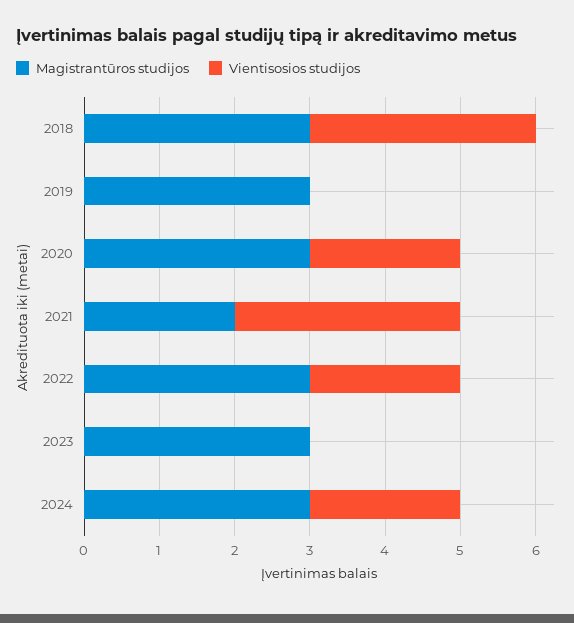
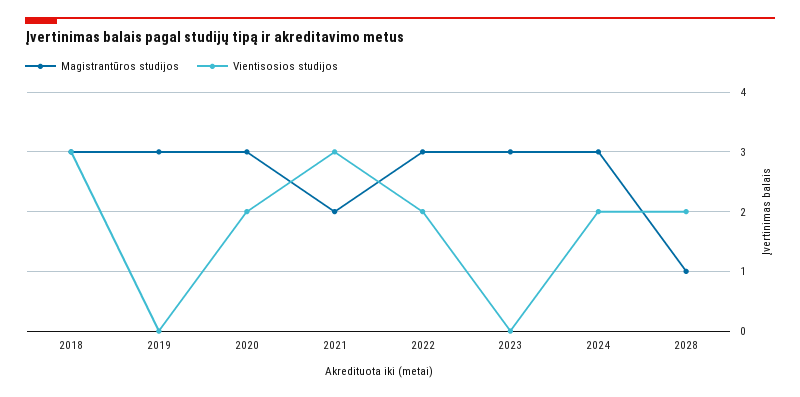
Magistrantūros studijos, 2028: none -> 1
Vientisosios studijos, 2028: none -> 2

